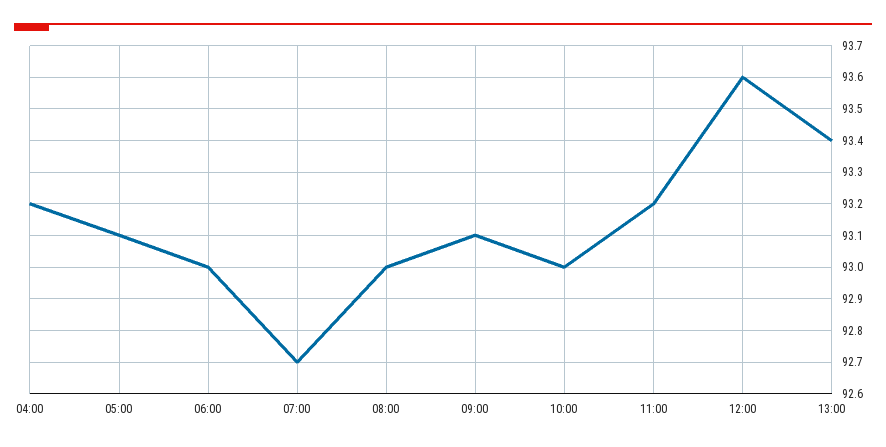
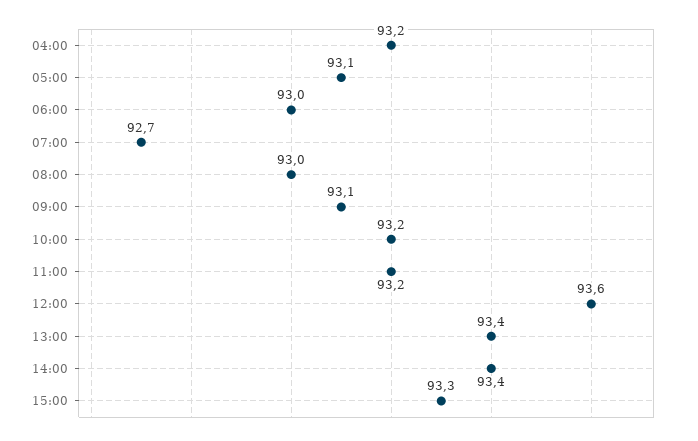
10:00: 93 -> 93.2
14:00: none -> 93.4
15:00: none -> 93.3

